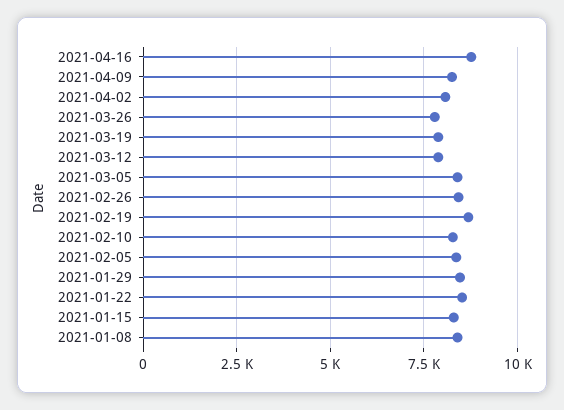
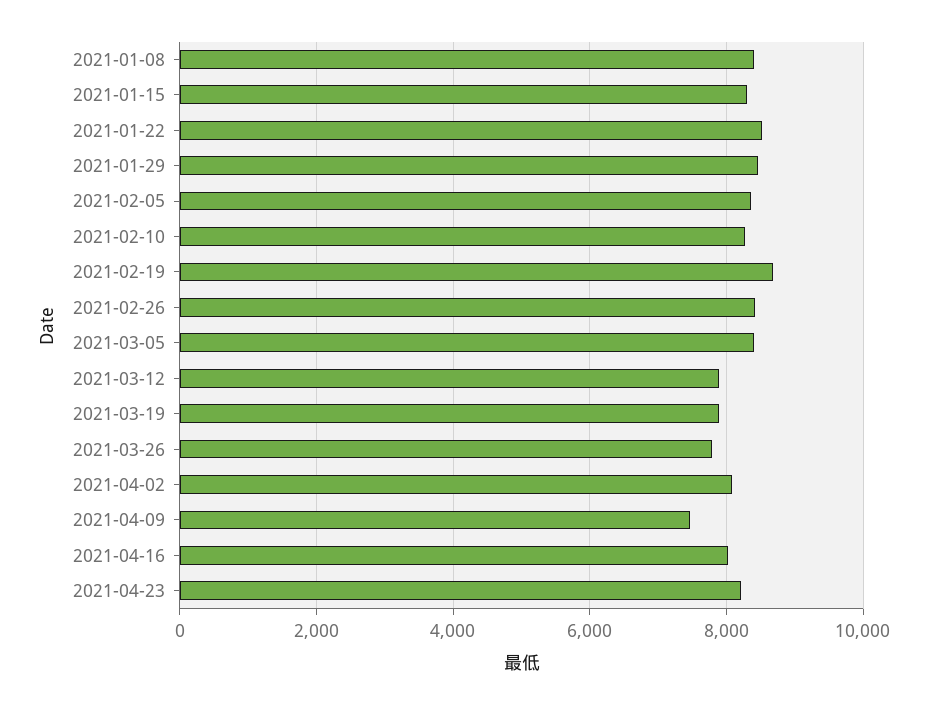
2021-04-16: 8750 -> 8000
2021-04-09: 8250 -> 7400
2021-04-23: none -> 8200

